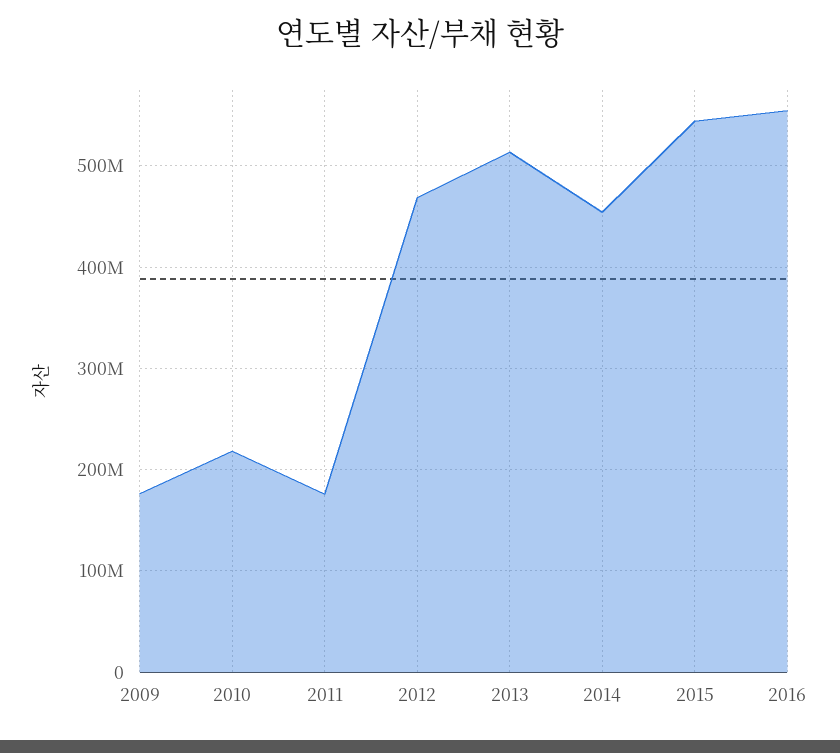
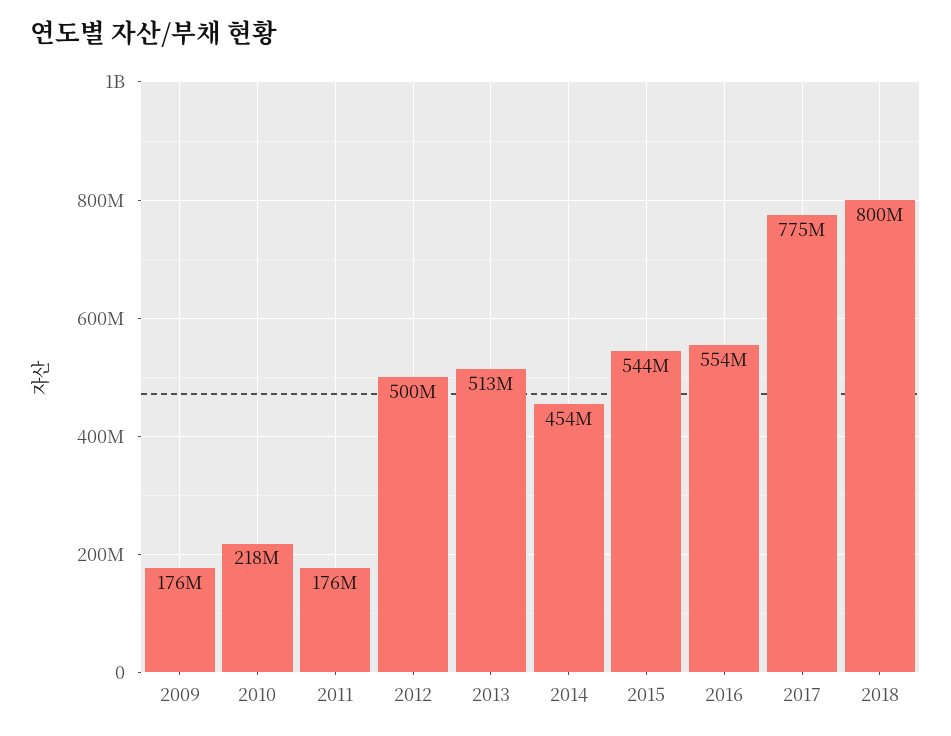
2012: 470000000 -> 500000000
2017: none -> 775000000
2018: none -> 800000000

